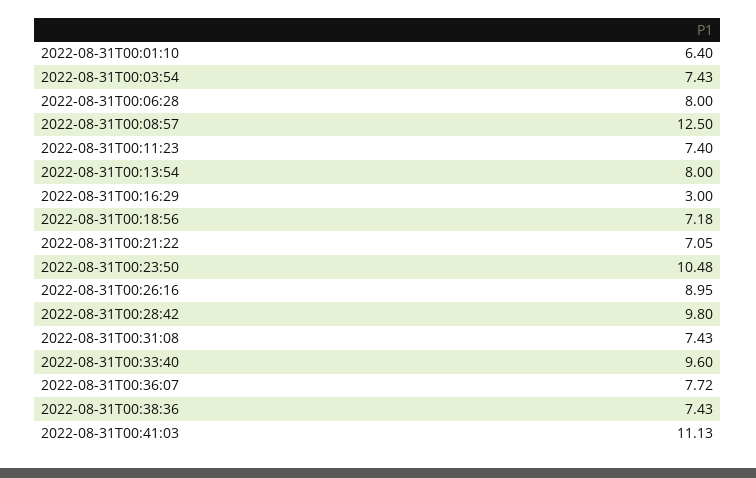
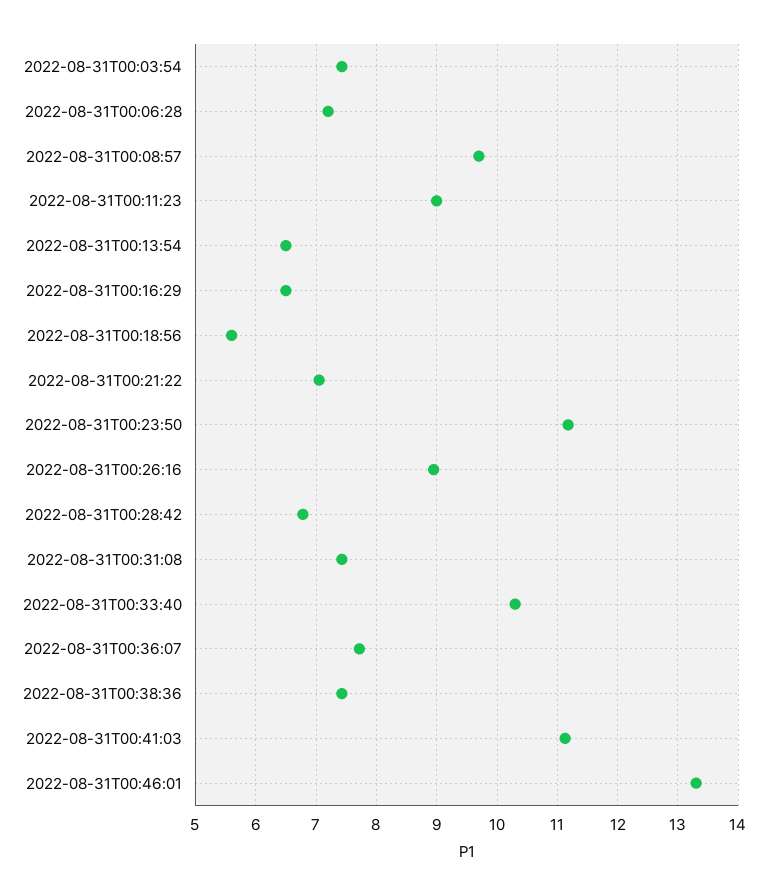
2022-08-31T00:01:10: 6.4 -> none
2022-08-31T00:06:28: 8 -> 7.2
2022-08-31T00:08:57: 12.5 -> 9.7
2022-08-31T00:11:23: 7.4 -> 9
2022-08-31T00:13:54: 8 -> 6.5
2022-08-31T00:16:29: 3 -> 6.5
2022-08-31T00:18:56: 7.18 -> 5.6
2022-08-31T00:23:50: 10.48 -> 11.2
2022-08-31T00:28:42: 9.8 -> 6.8
2022-08-31T00:33:40: 9.6 -> 10.3
2022-08-31T00:46:01: none -> 13.3

